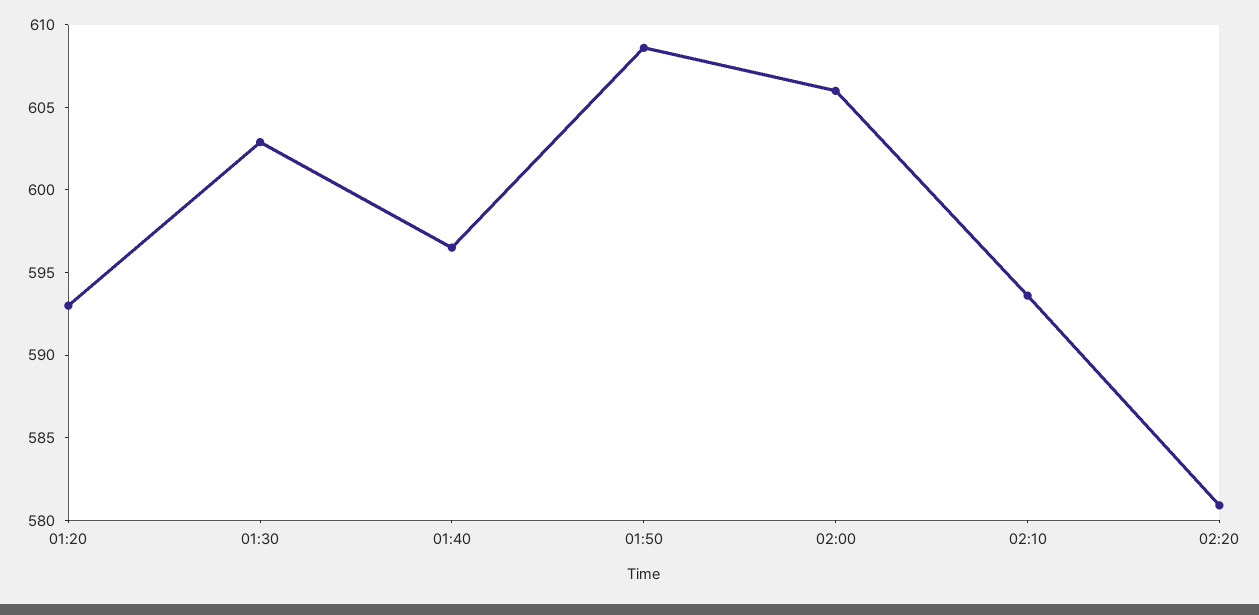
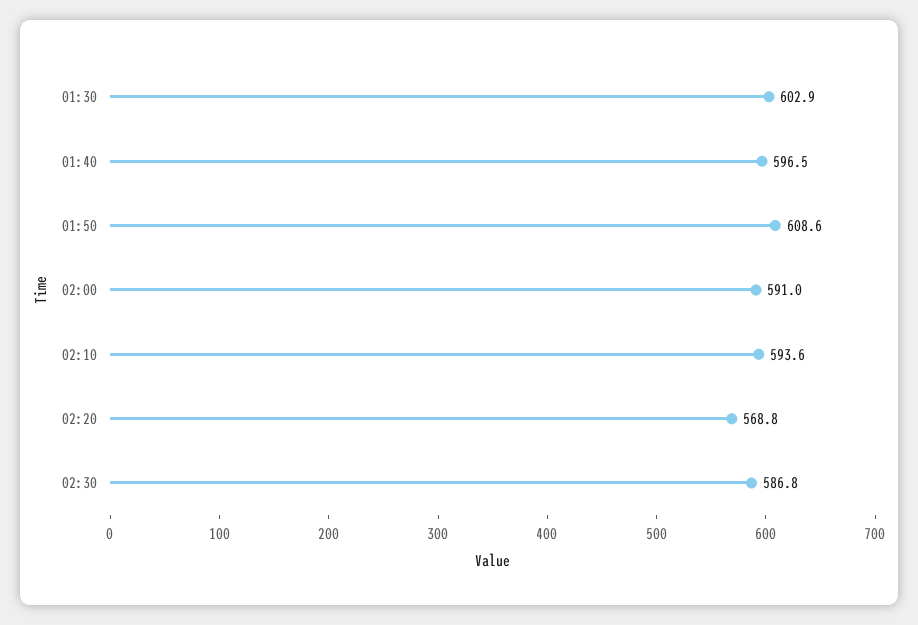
01:20: 593 -> none
02:00: 606 -> 591
02:20: 581 -> 568.8
02:30: none -> 586.8

